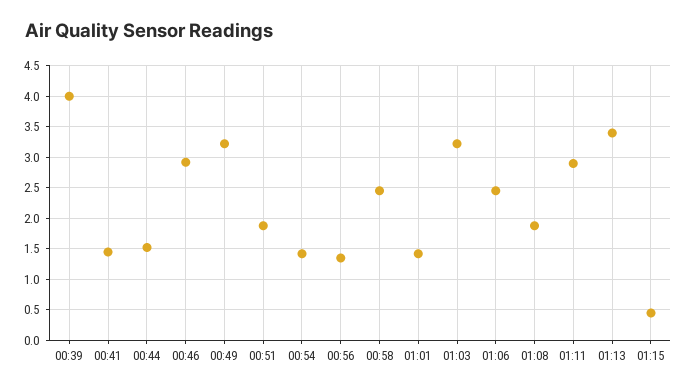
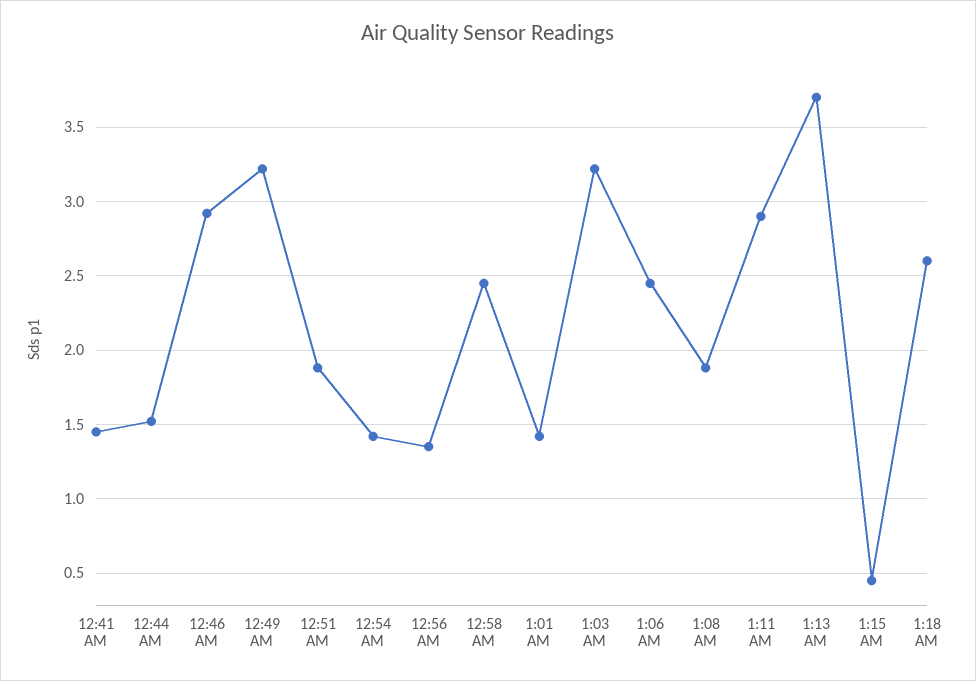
00:39: 4 -> none
01:13: 3.4 -> 3.7
1:18 AM: none -> 2.6

